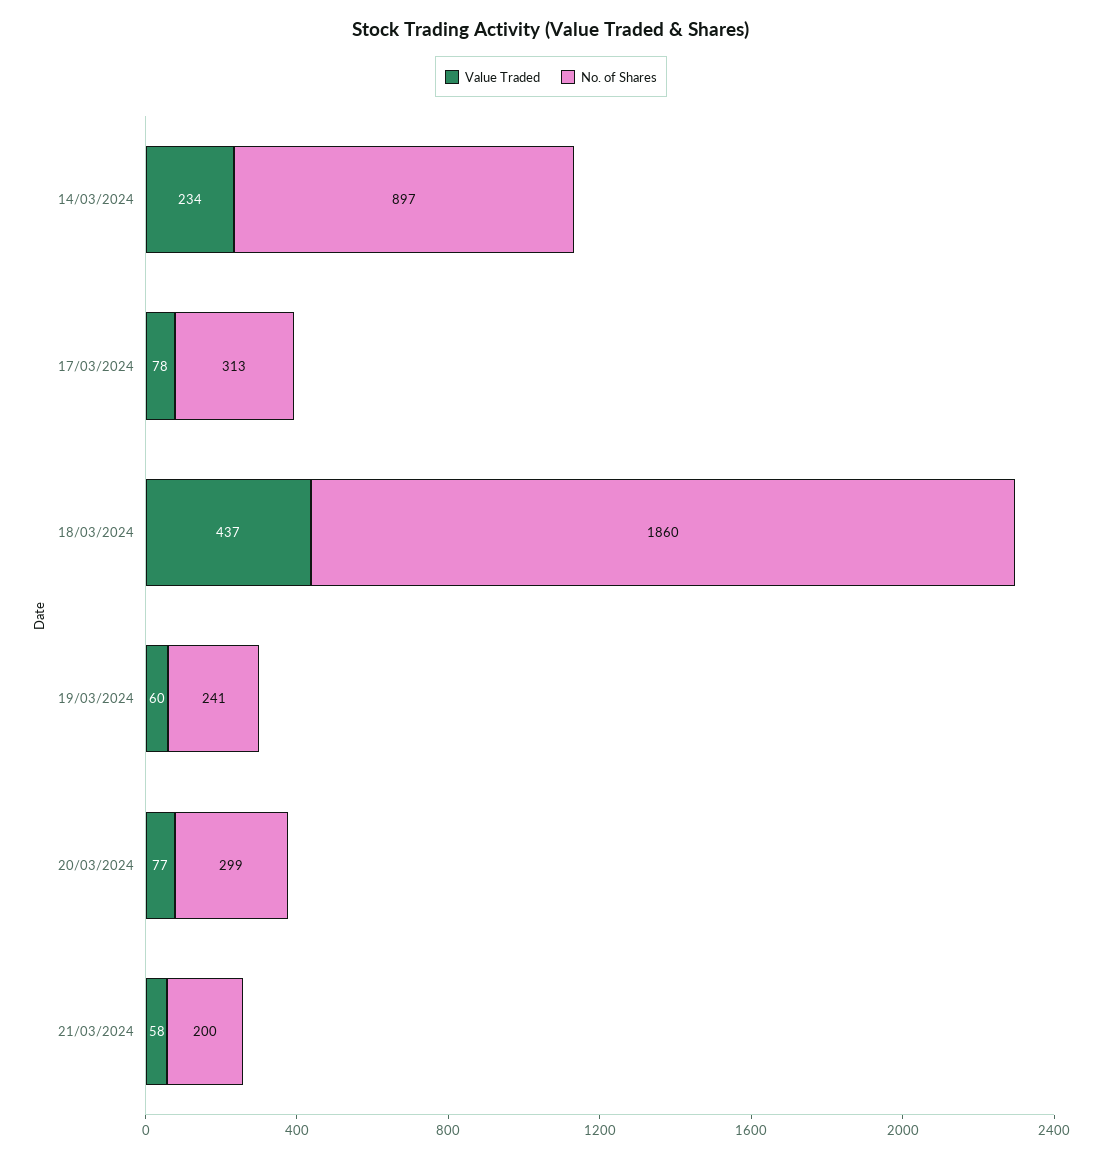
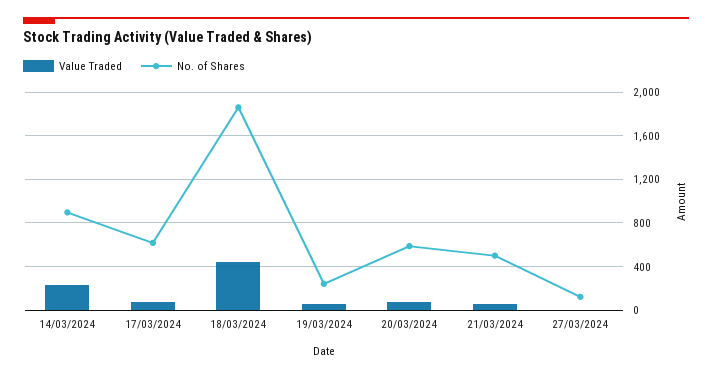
No. of Shares, 17/03/2024: 313 -> 600
No. of Shares, 20/03/2024: 299 -> 600
No. of Shares, 21/03/2024: 200 -> 500
Value Traded, 27/03/2024: none -> 0
No. of Shares, 27/03/2024: none -> 100

